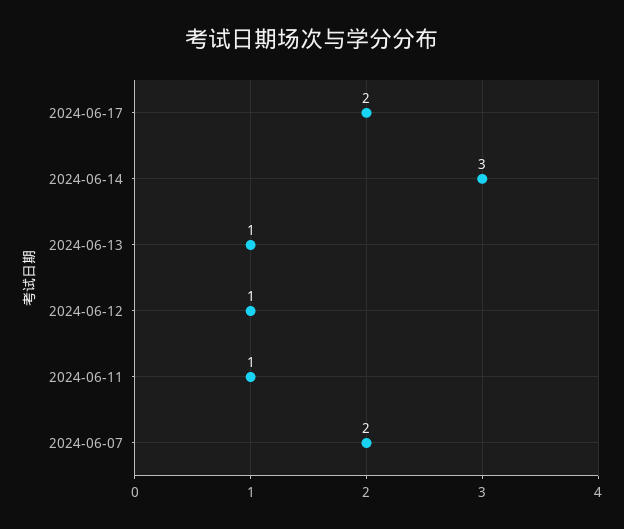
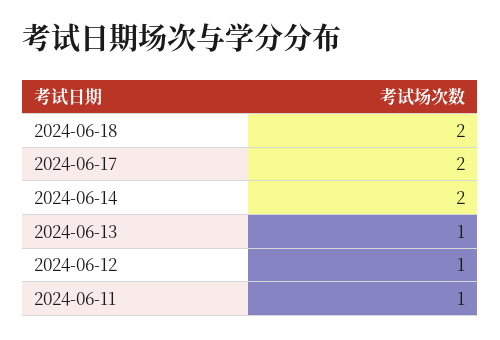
2024-06-14: 3 -> 2
2024-06-07: 2 -> none
2024-06-18: none -> 2

